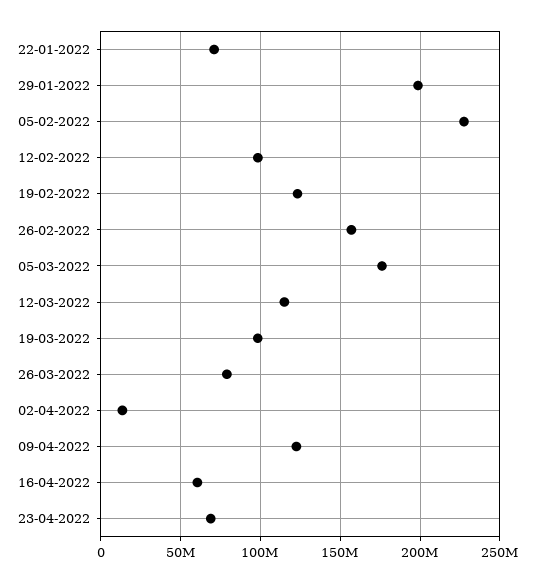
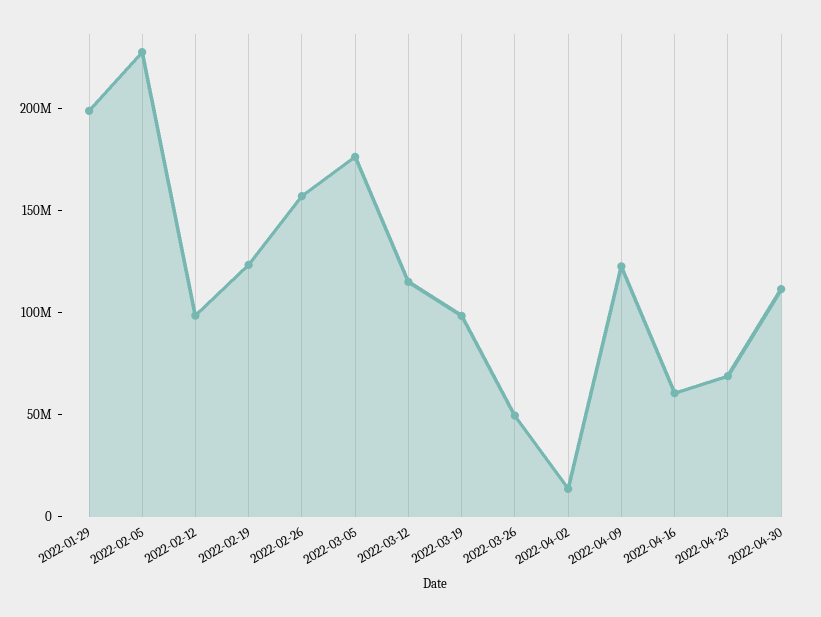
22-01-2022: 70000000 -> none
26-03-2022: 80000000 -> 50000000
2022-04-30: none -> 110000000

